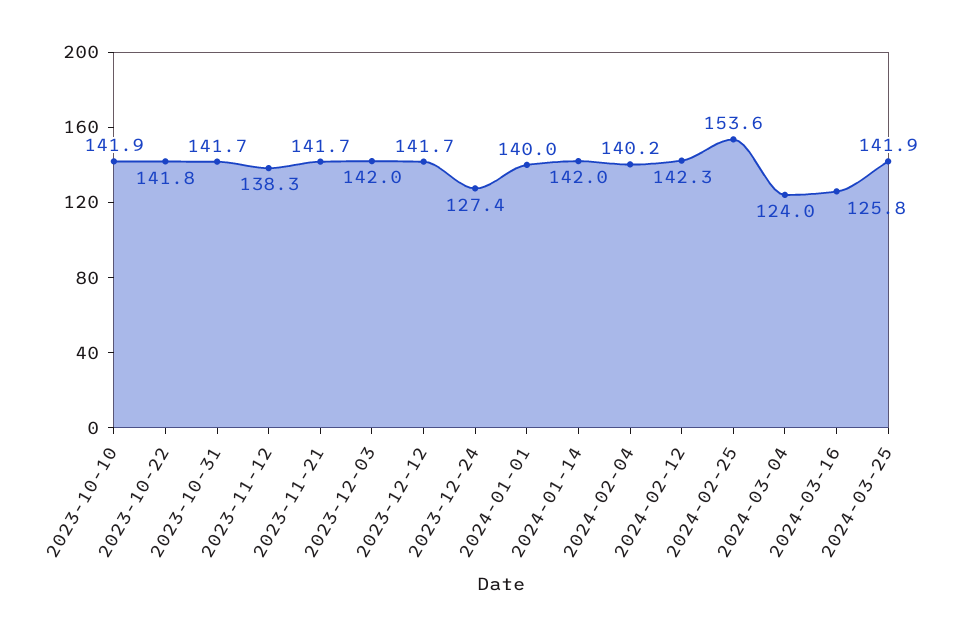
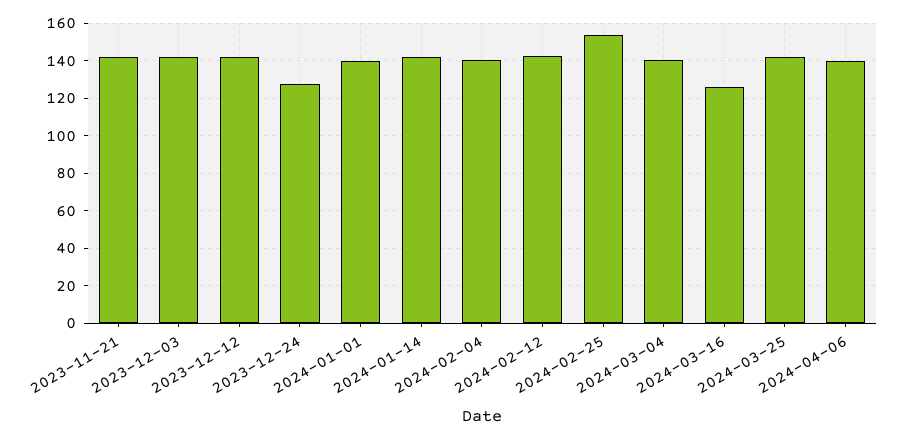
2023-10-10: 141.9 -> none
2023-10-22: 141.8 -> none
2023-10-31: 141.7 -> none
2023-11-12: 138.3 -> none
2024-03-04: 124 -> 140
2024-04-06: none -> 140

